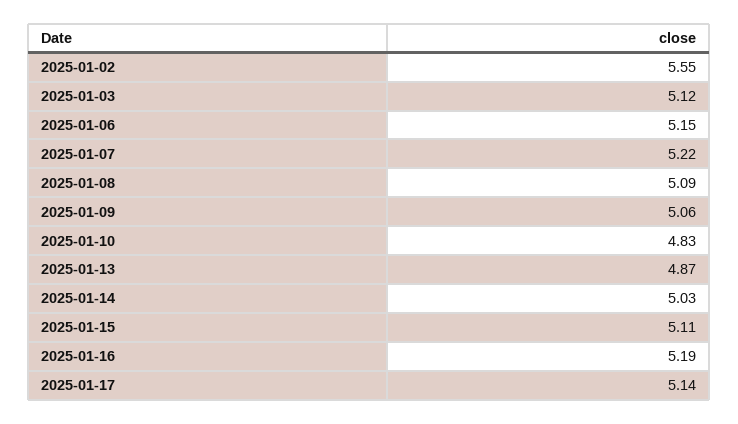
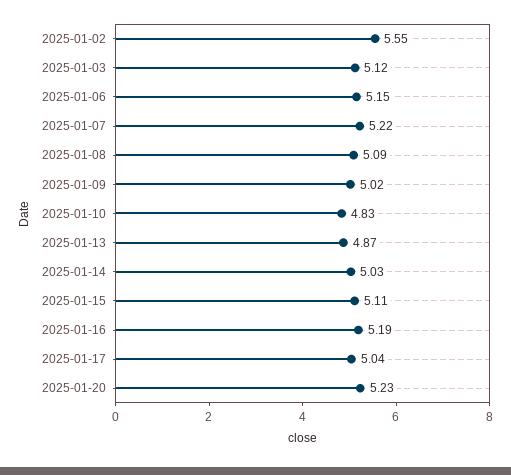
2025-01-09: 5.06 -> 5.02
2025-01-17: 5.14 -> 5.04
2025-01-20: none -> 5.23

